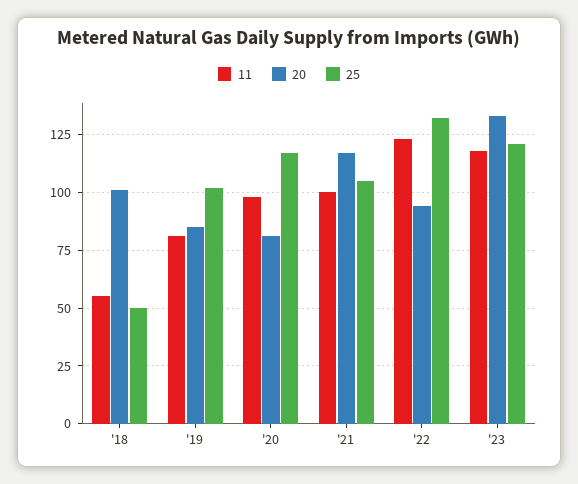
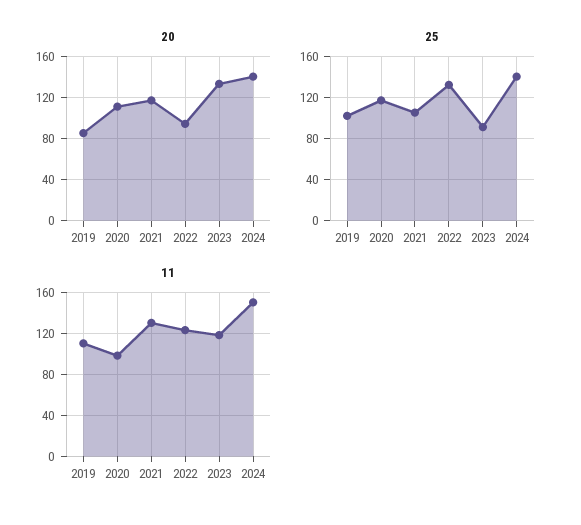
11, '18: 55 -> none
20, '18: 100 -> none
25, '18: 50 -> none
11, '19: 80 -> 110
20, '20: 80 -> 110
11, '21: 100 -> 130
25, '23: 120 -> 90
20, 2024: none -> 140
25, 2024: none -> 140
11, 2024: none -> 150

